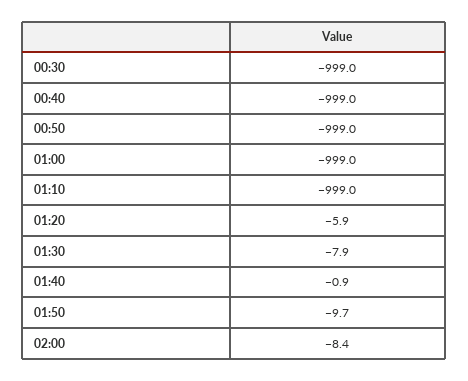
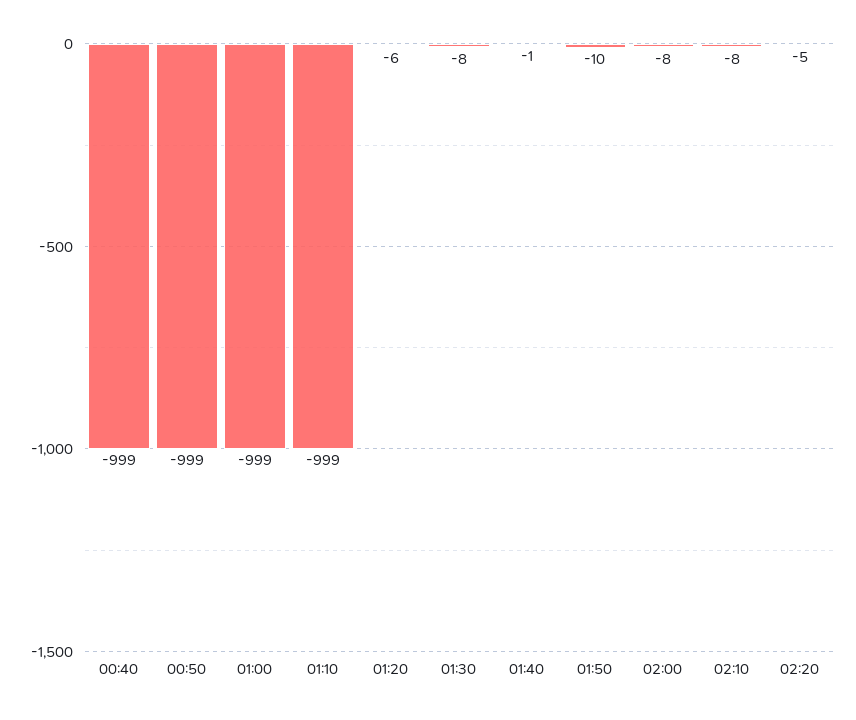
00:30: -999 -> none
02:10: none -> -8
02:20: none -> -5

